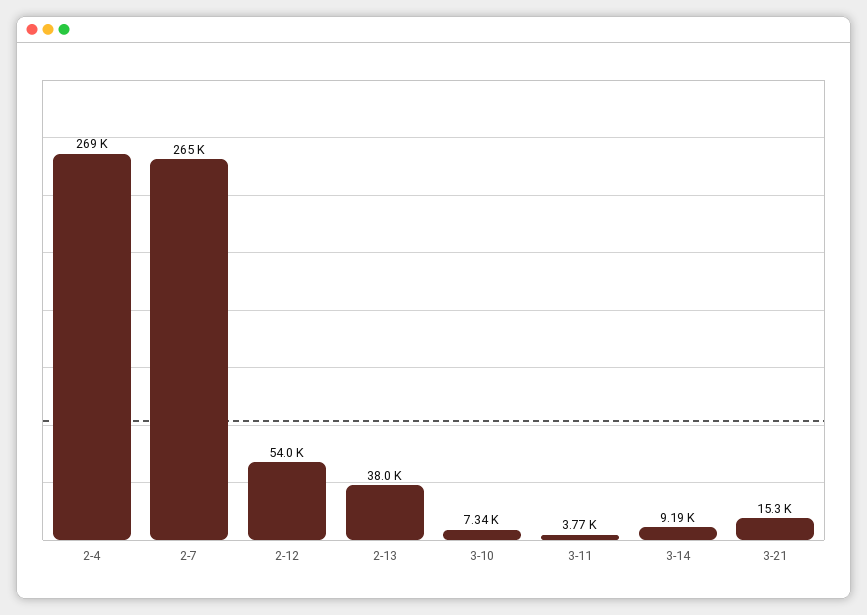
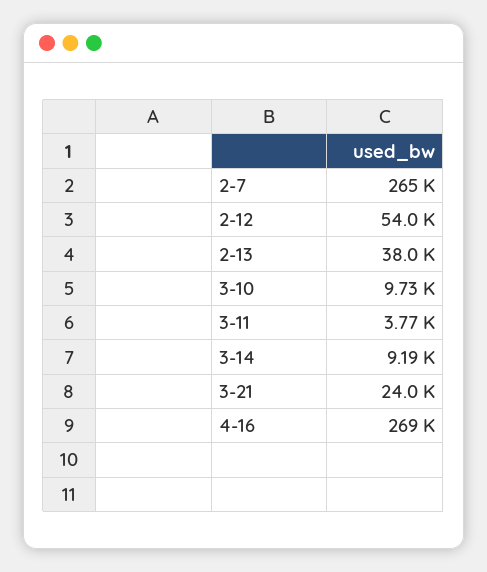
2-4: 269000 -> none
3-10: 7340 -> 9730
3-21: 15300 -> 24000
4-16: none -> 269000

